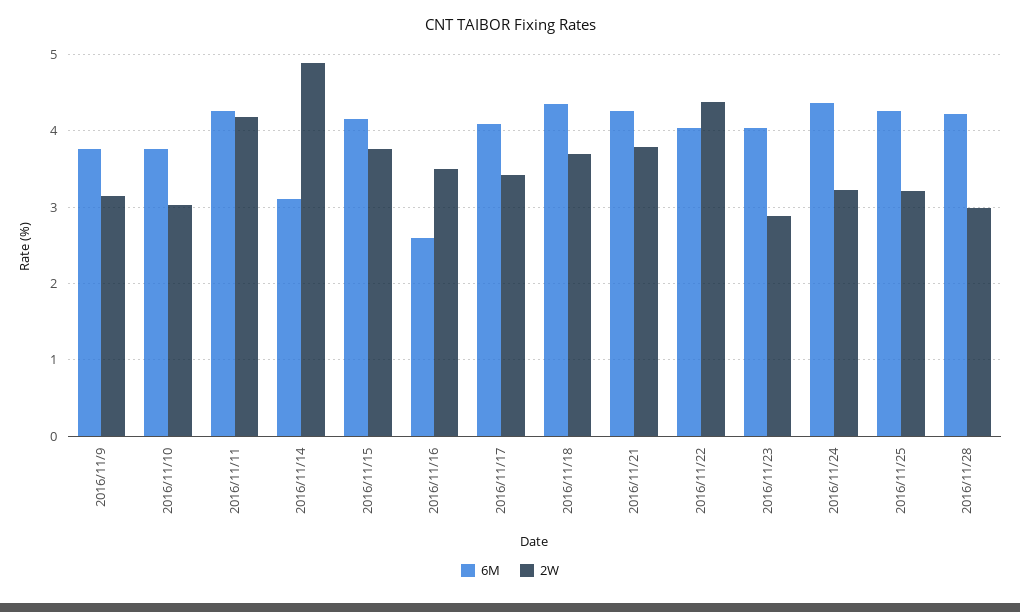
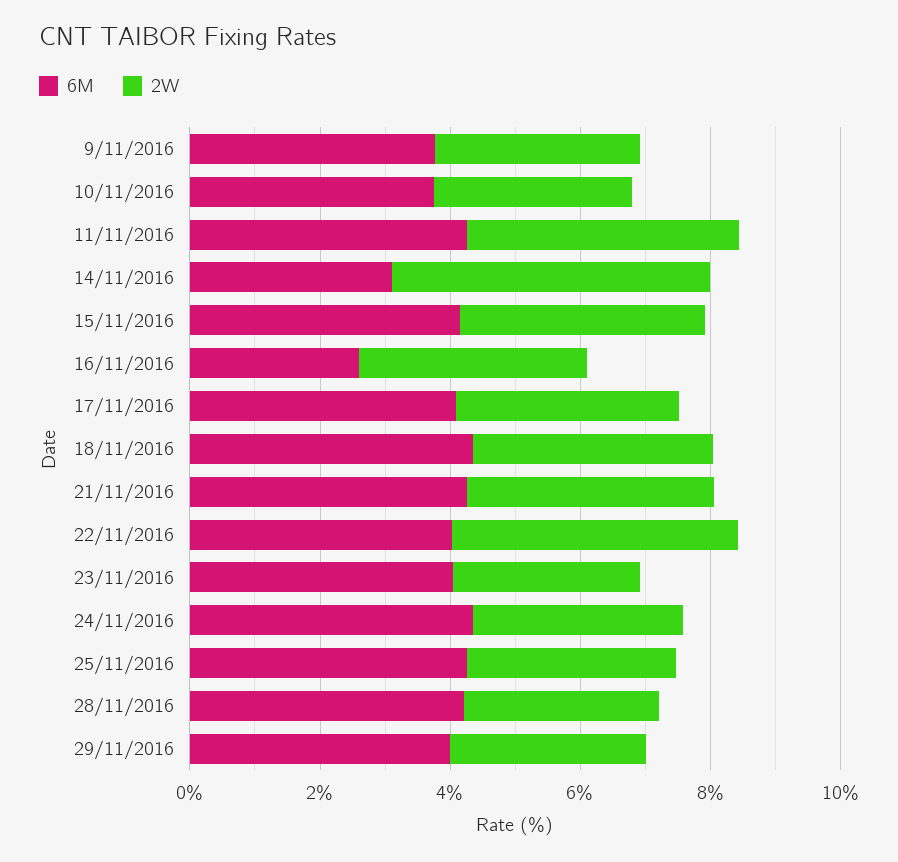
6M, 29/11/2016: none -> 4
2W, 29/11/2016: none -> 3

